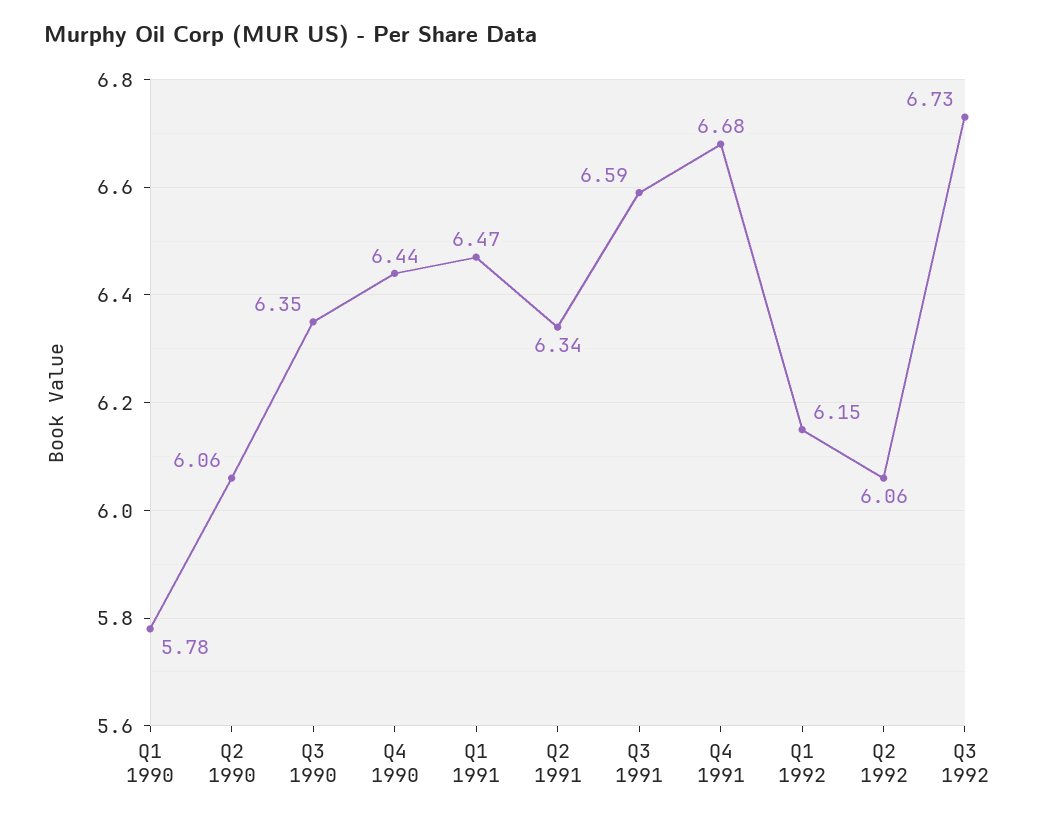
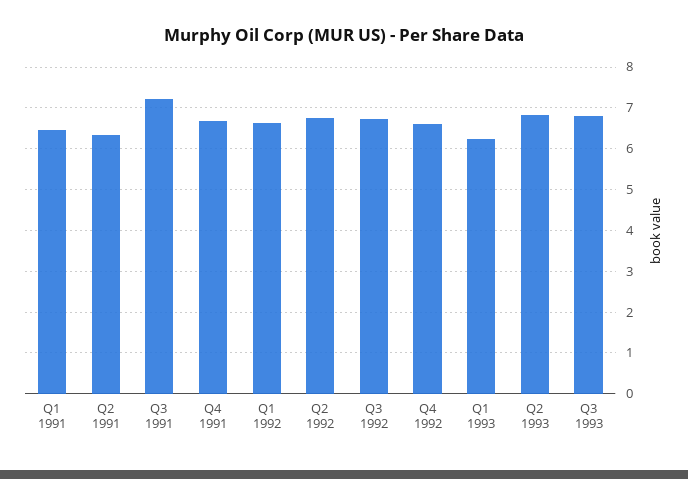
Q1 1990: 5.78 -> none
Q2 1990: 6.06 -> none
Q3 1990: 6.35 -> none
Q4 1990: 6.44 -> none
Q3 1991: 6.59 -> 7.2
Q1 1992: 6.15 -> 6.6
Q2 1992: 6.06 -> 6.8
Q4 1992: none -> 6.6
Q1 1993: none -> 6.2
Q2 1993: none -> 6.8
Q3 1993: none -> 6.8

